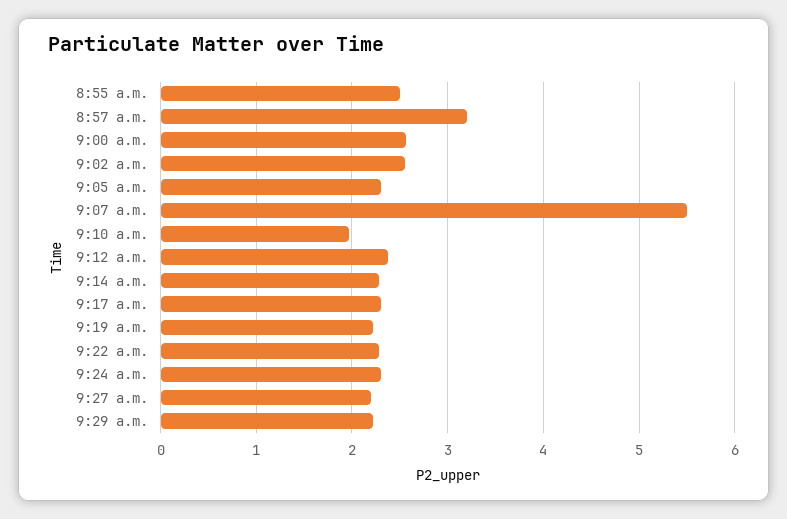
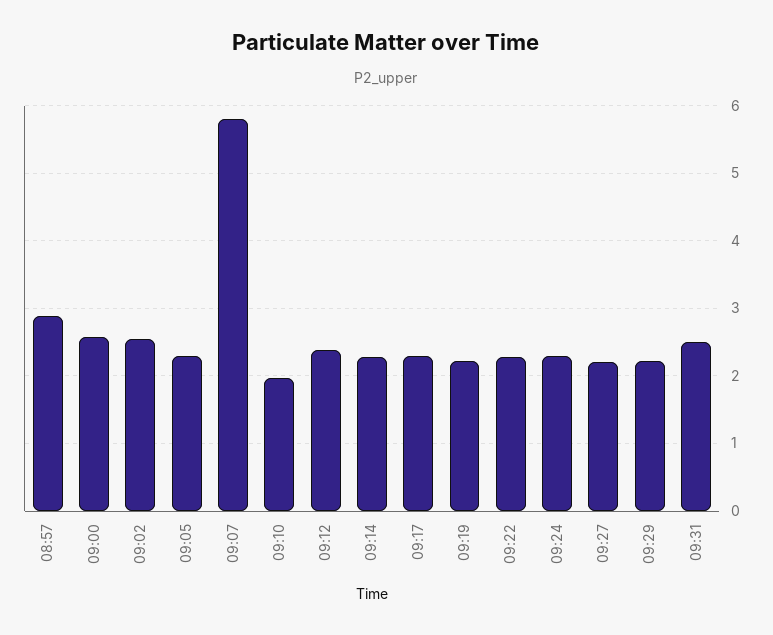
8:55 a.m.: 2.5 -> none
8:57 a.m.: 3.2 -> 2.9
9:07 a.m.: 5.5 -> 5.8
09:31: none -> 2.5

